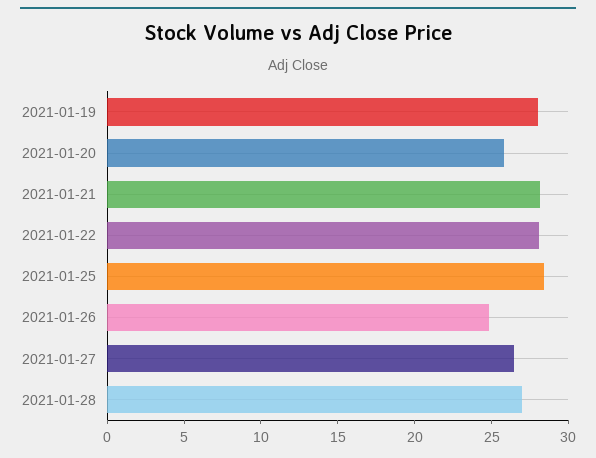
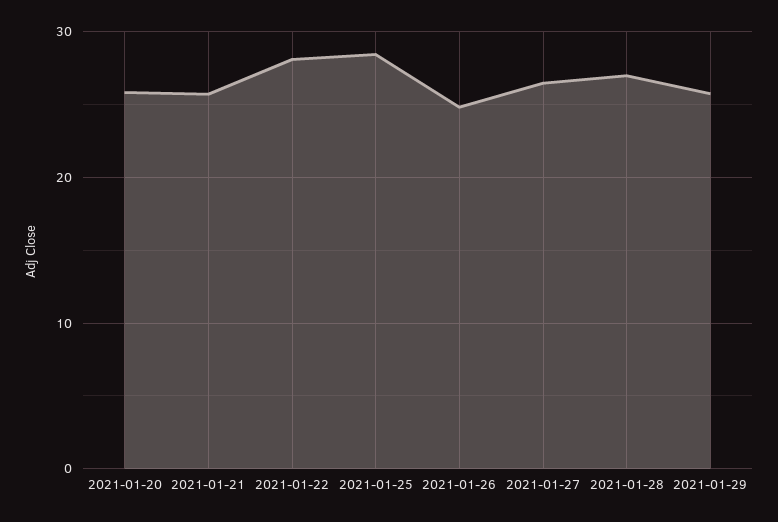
2021-01-19: 28 -> none
2021-01-21: 28 -> 26
2021-01-29: none -> 26

